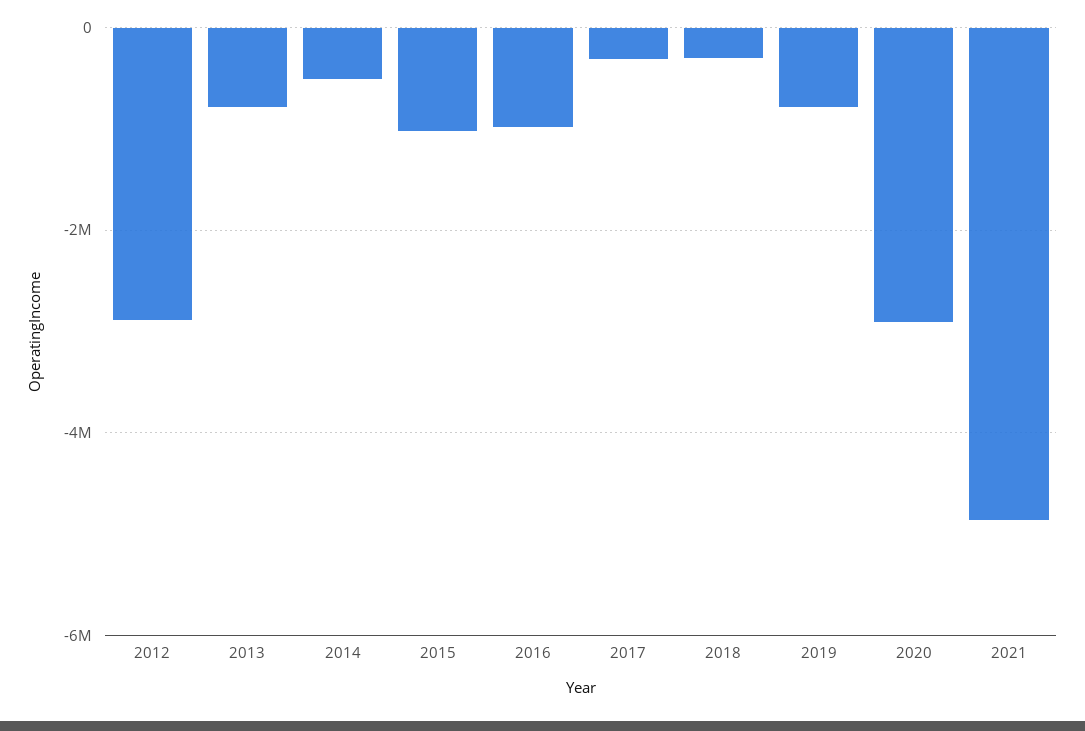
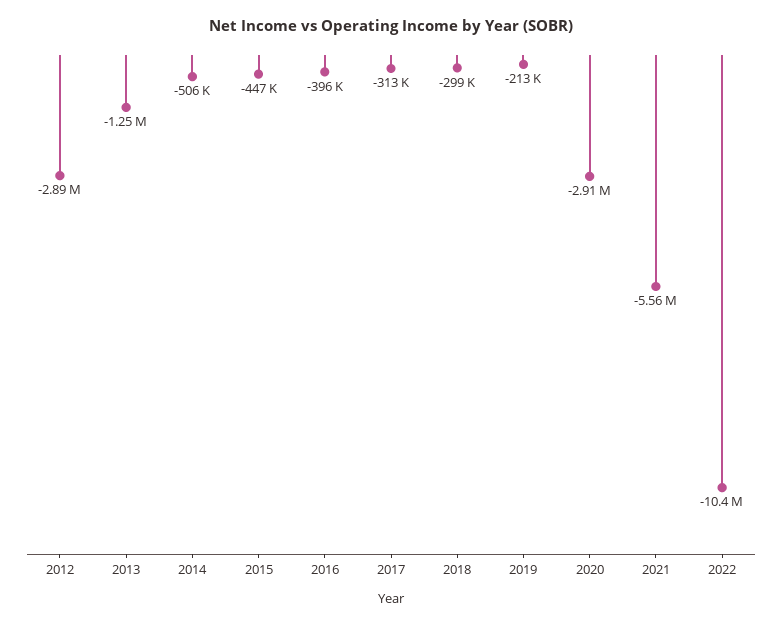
2013: -800000 -> -1250000
2015: -1000000 -> -447000
2016: -1000000 -> -396000
2019: -800000 -> -213000
2021: -4800000 -> -5560000
2022: none -> -10400000

